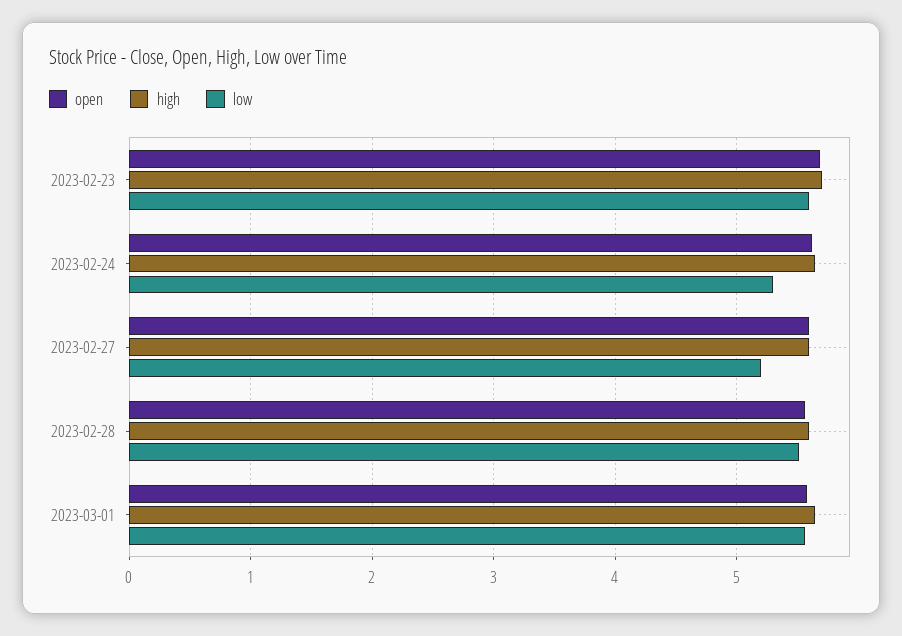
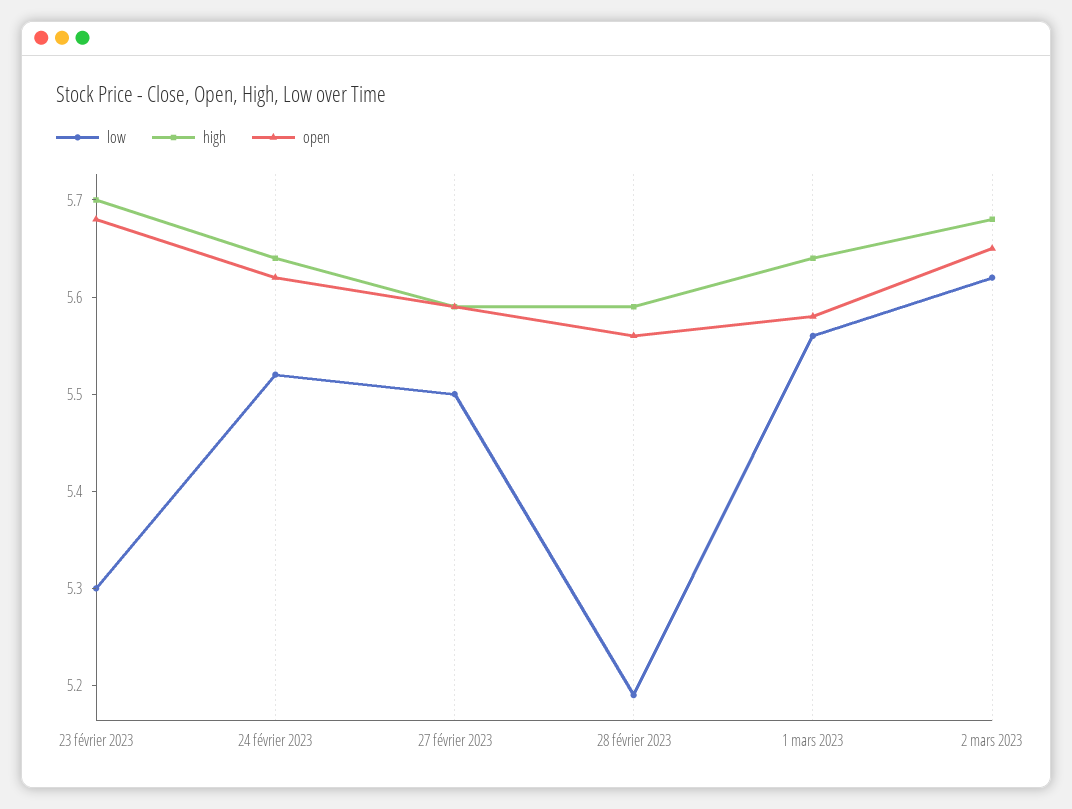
low, 2023-02-23: 5.6 -> 5.3
low, 2023-02-24: 5.3 -> 5.52
low, 2023-02-27: 5.2 -> 5.5
low, 2023-02-28: 5.5 -> 5.19
low, 2 mars 2023: none -> 5.62
high, 2 mars 2023: none -> 5.68
open, 2 mars 2023: none -> 5.65

